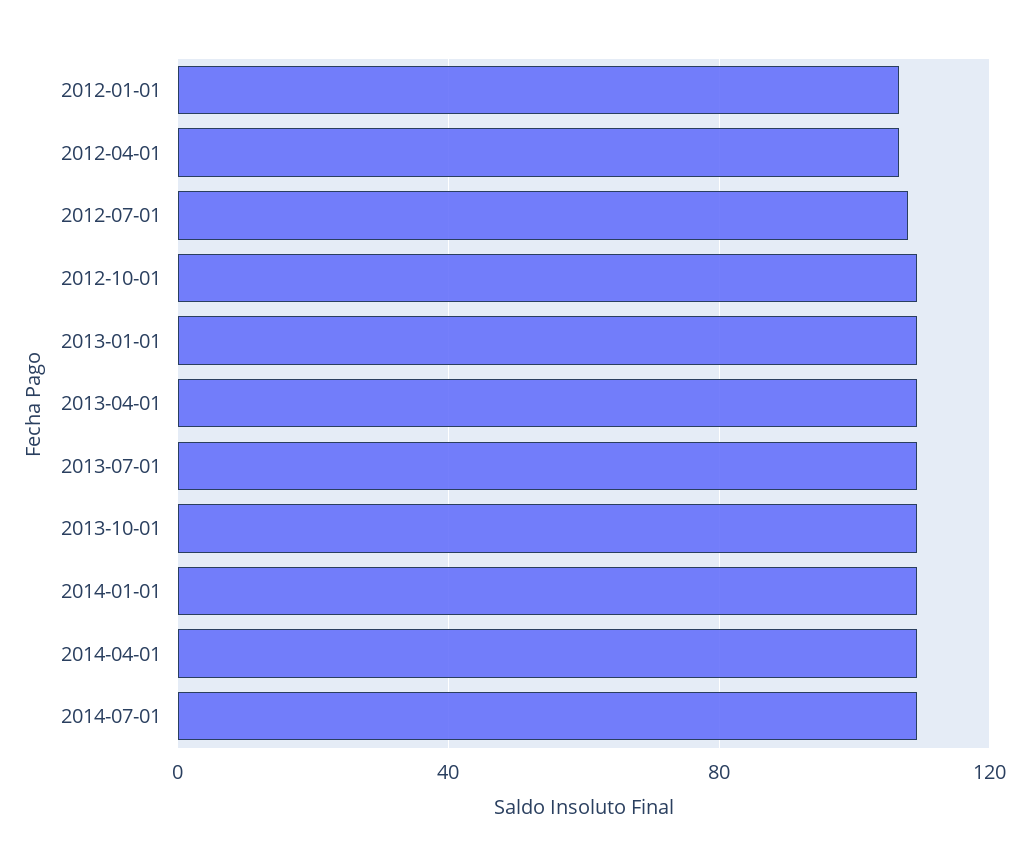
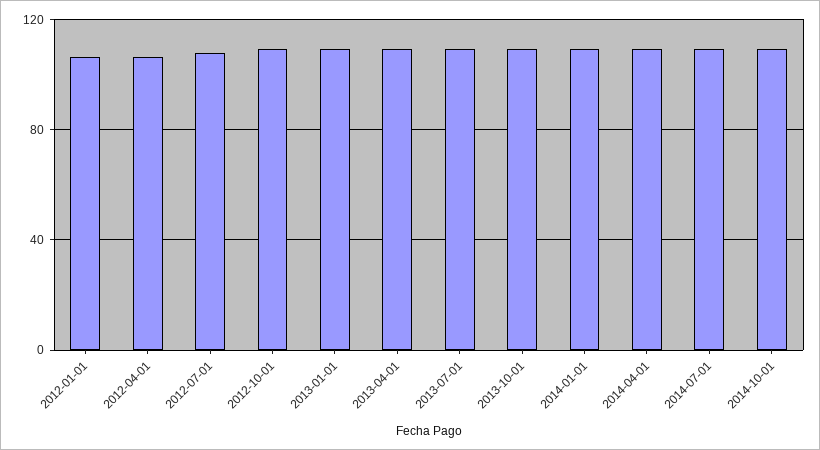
2014-10-01: none -> 110

